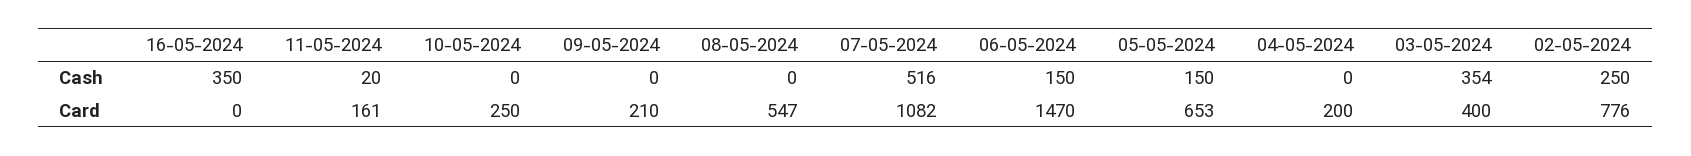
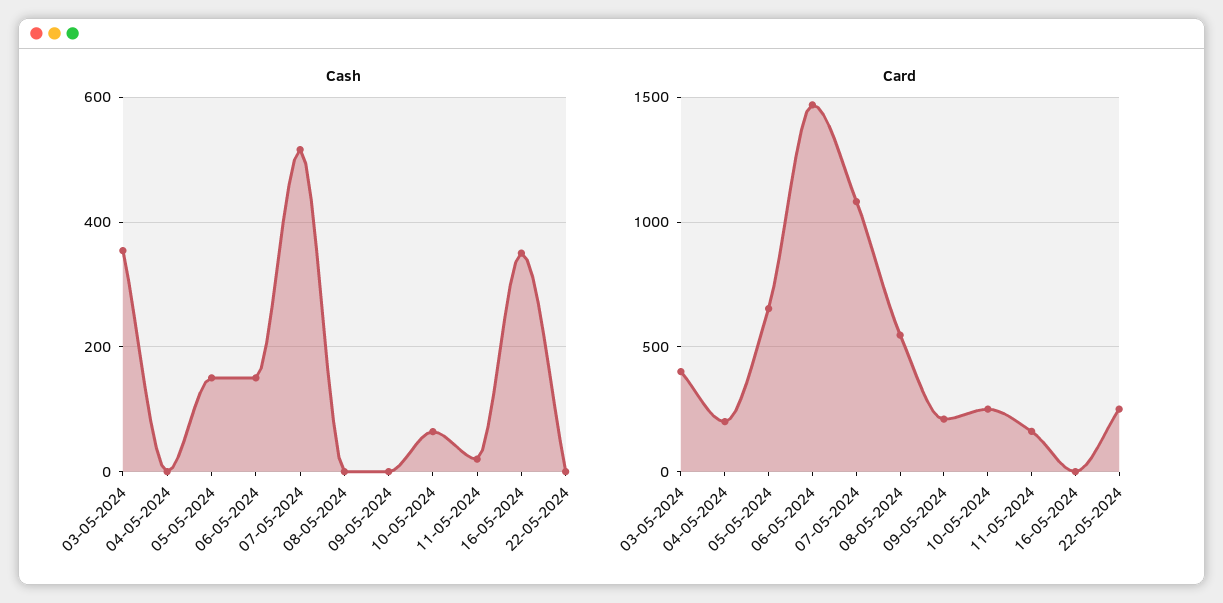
Cash, 10-05-2024: 0 -> 60
Cash, 02-05-2024: 250 -> none
Card, 02-05-2024: 776 -> none
Cash, 22-05-2024: none -> 0
Card, 22-05-2024: none -> 250

